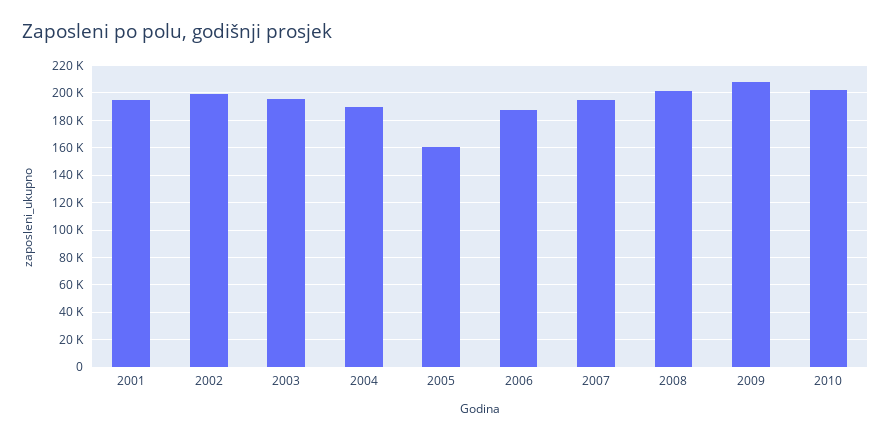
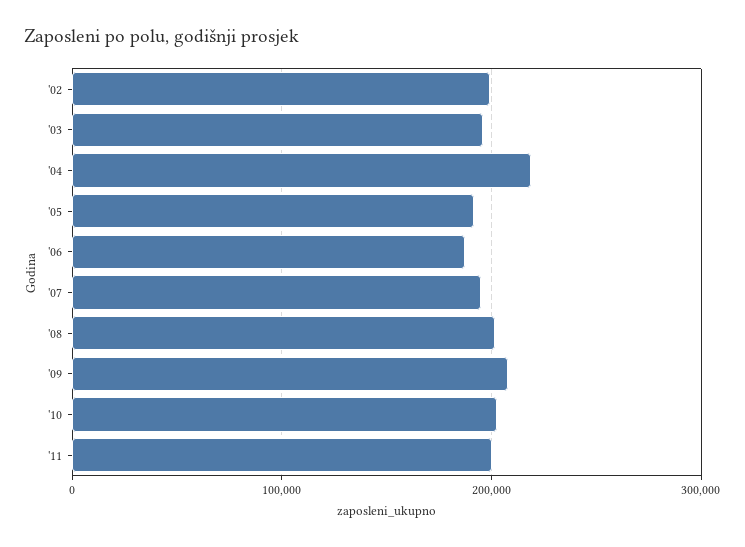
2001: 195000 -> none
2004: 190000 -> 220000
2005: 160000 -> 190000
'11: none -> 200000

